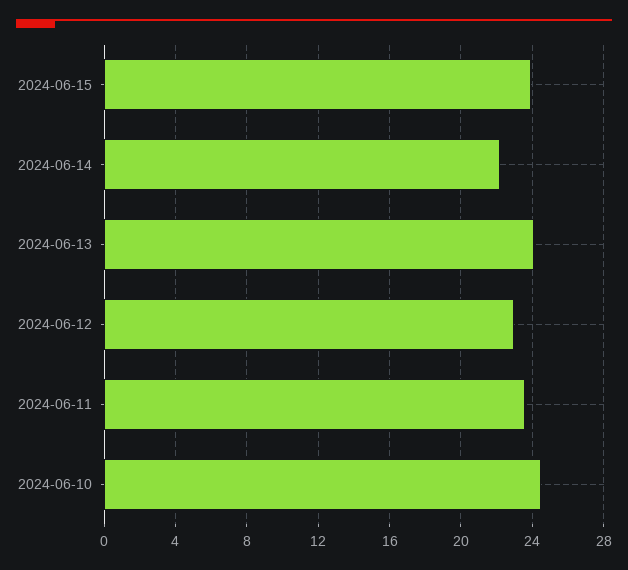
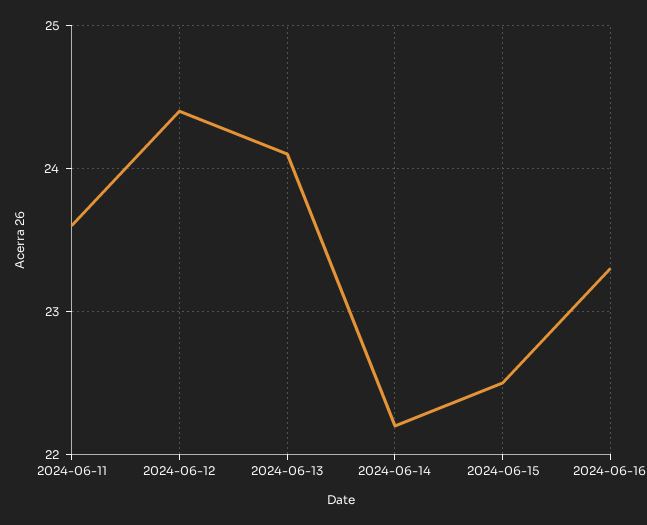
2024-06-15: 24 -> 22.5
2024-06-12: 23 -> 24.4
2024-06-10: 24.5 -> none
2024-06-16: none -> 23.3

